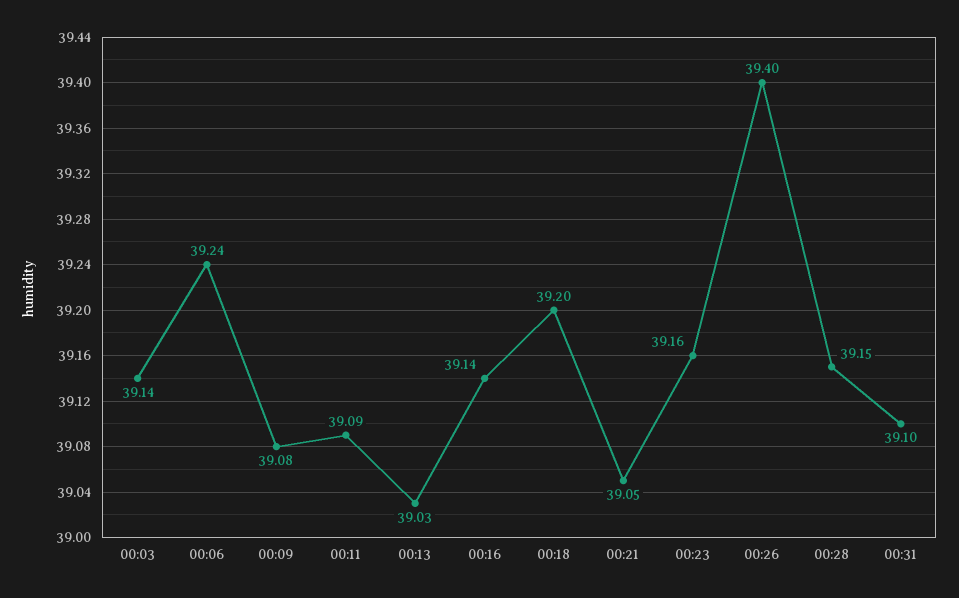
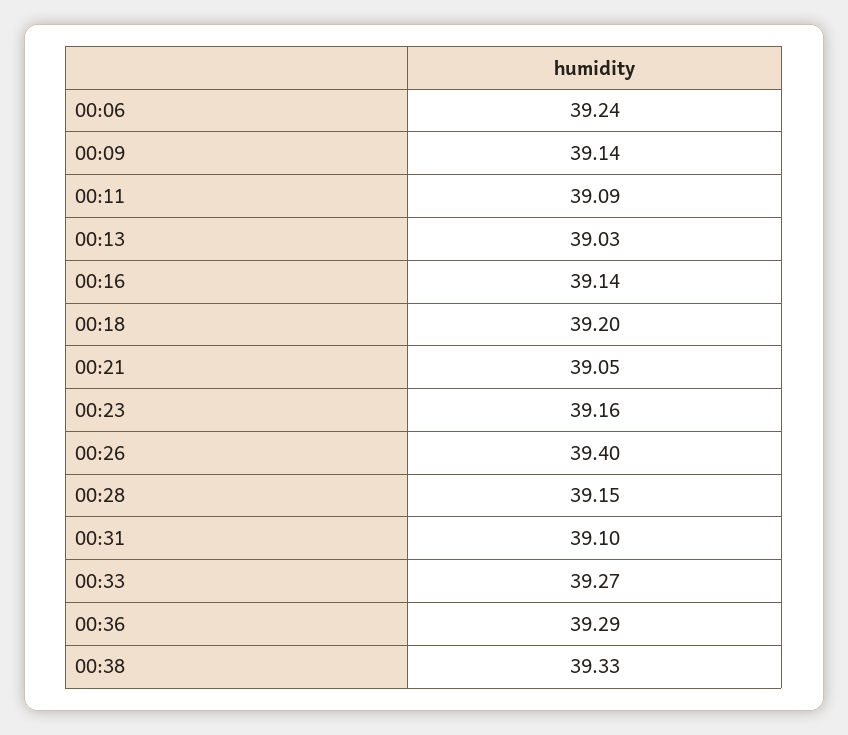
00:03: 39.14 -> none
00:09: 39.08 -> 39.14
00:33: none -> 39.27
00:36: none -> 39.29
00:38: none -> 39.33

